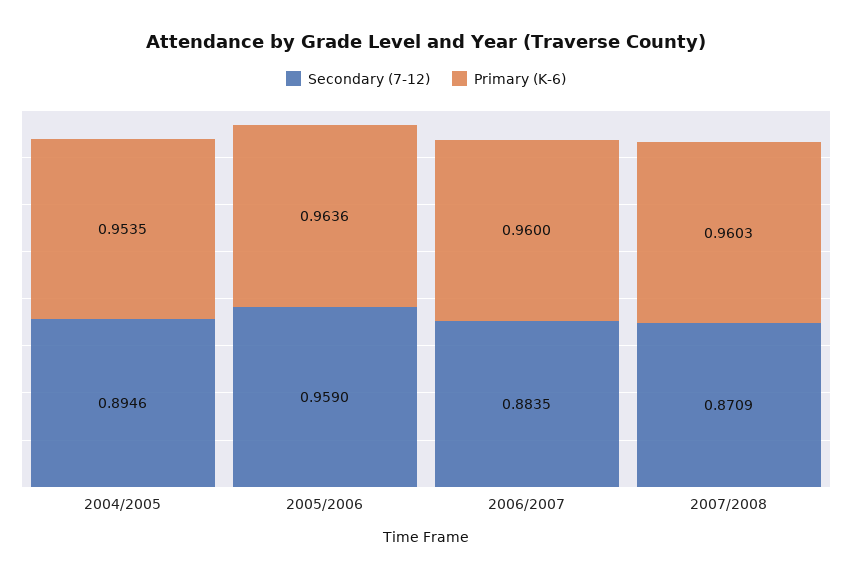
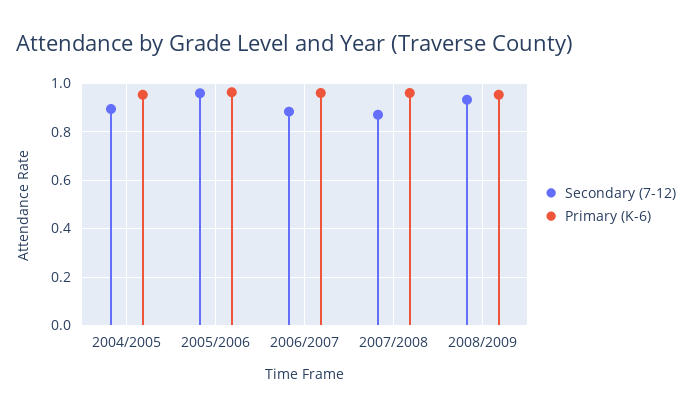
Secondary (7-12), 2008/2009: none -> 0.925
Primary (K-6), 2008/2009: none -> 0.95

